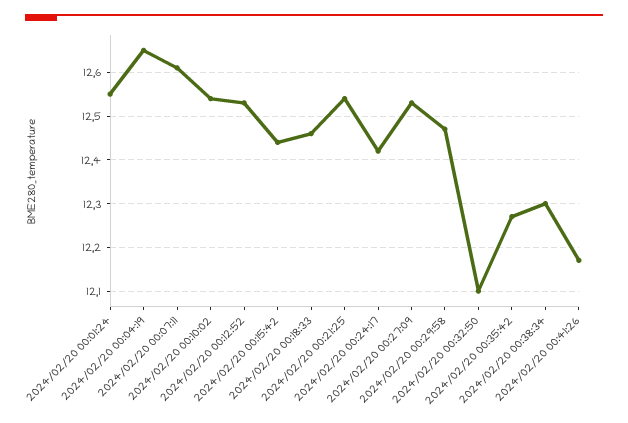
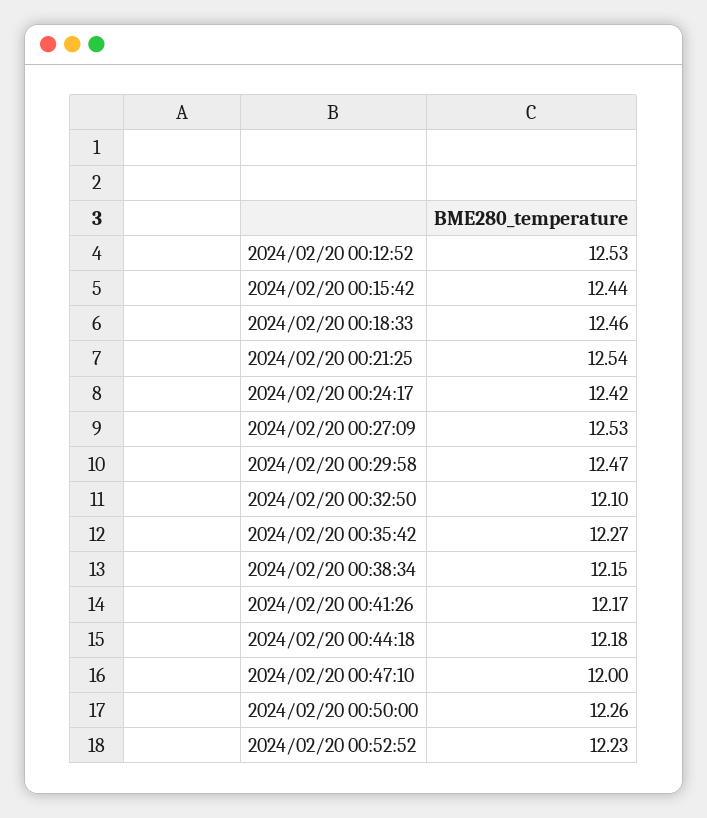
2024/02/20 00:01:24: 12.55 -> none
2024/02/20 00:04:19: 12.65 -> none
2024/02/20 00:07:11: 12.6 -> none
2024/02/20 00:10:02: 12.55 -> none
2024/02/20 00:38:34: 12.3 -> 12.15
2024/02/20 00:44:18: none -> 12.18
2024/02/20 00:47:10: none -> 12
2024/02/20 00:50:00: none -> 12.26
2024/02/20 00:52:52: none -> 12.23

